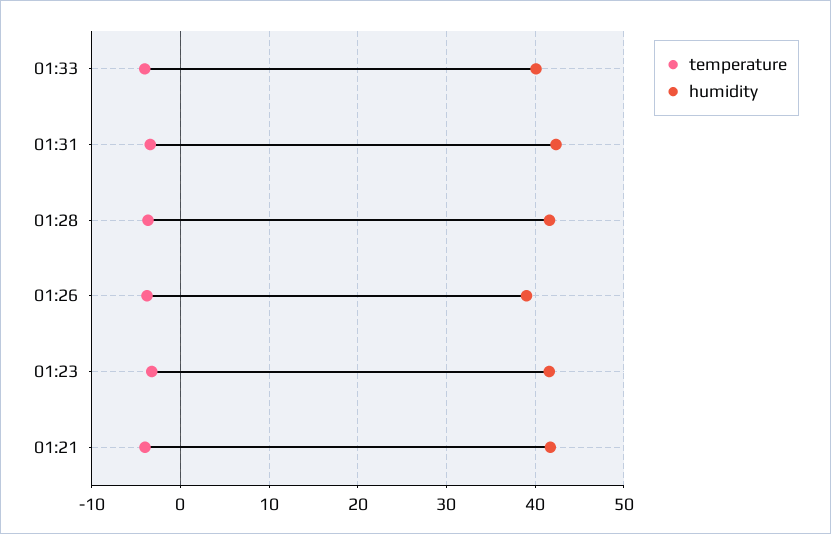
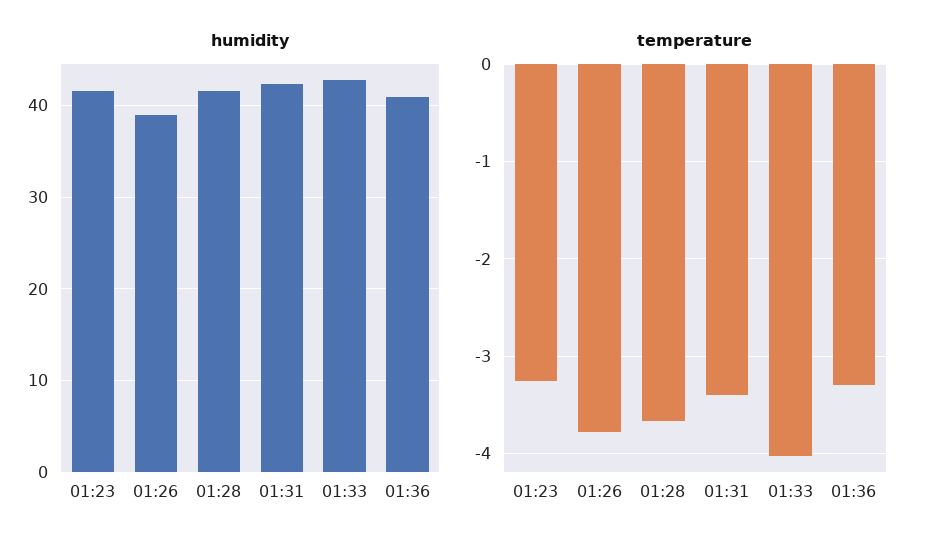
humidity, 01:33: 40 -> 43
temperature, 01:21: -4 -> none
humidity, 01:21: 42 -> none
humidity, 01:36: none -> 41
temperature, 01:36: none -> -3.3

